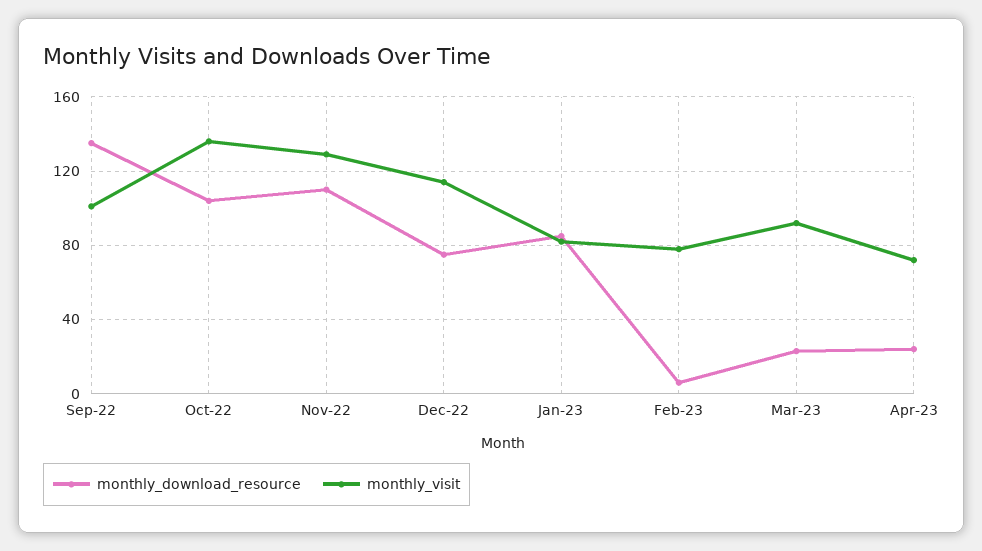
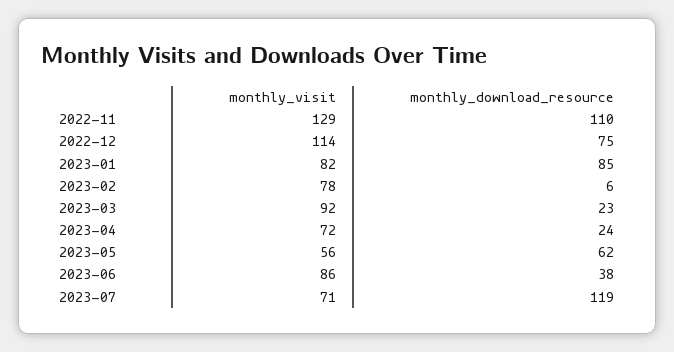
monthly_download_resource, Sep-22: 135 -> none
monthly_visit, Sep-22: 100 -> none
monthly_download_resource, Oct-22: 105 -> none
monthly_visit, Oct-22: 135 -> none
monthly_visit, 2023-05: none -> 56
monthly_download_resource, 2023-05: none -> 62
monthly_visit, 2023-06: none -> 86
monthly_download_resource, 2023-06: none -> 38
monthly_visit, 2023-07: none -> 71
monthly_download_resource, 2023-07: none -> 119

